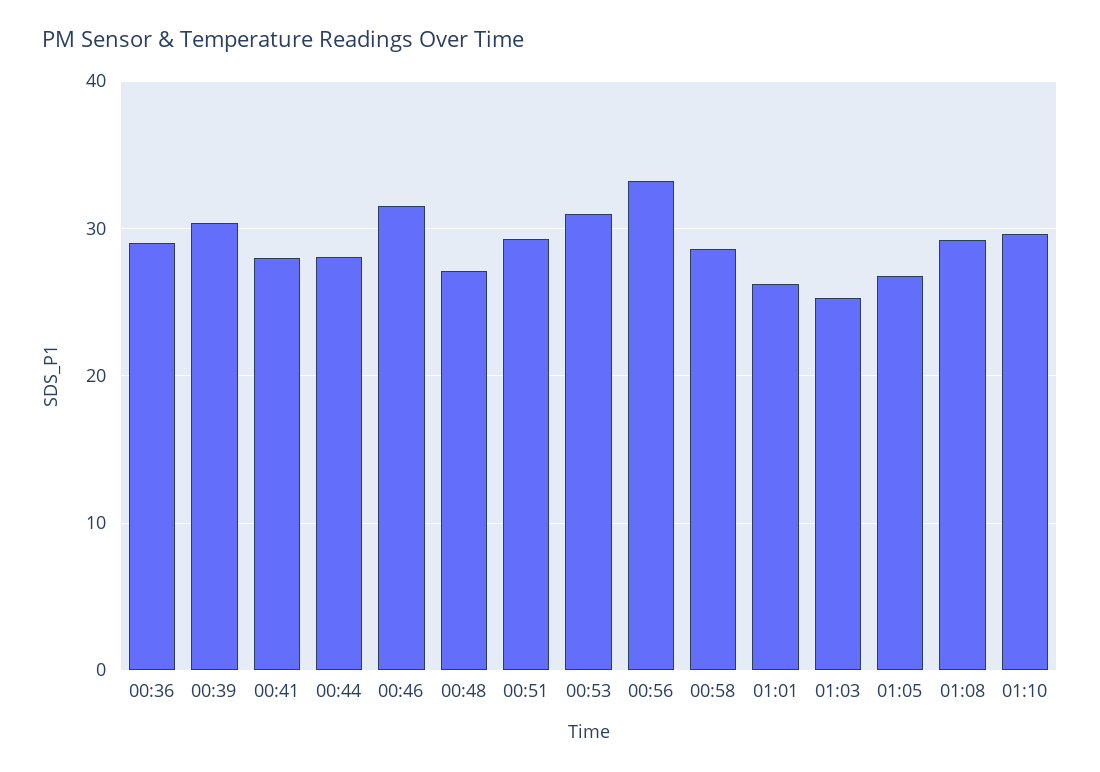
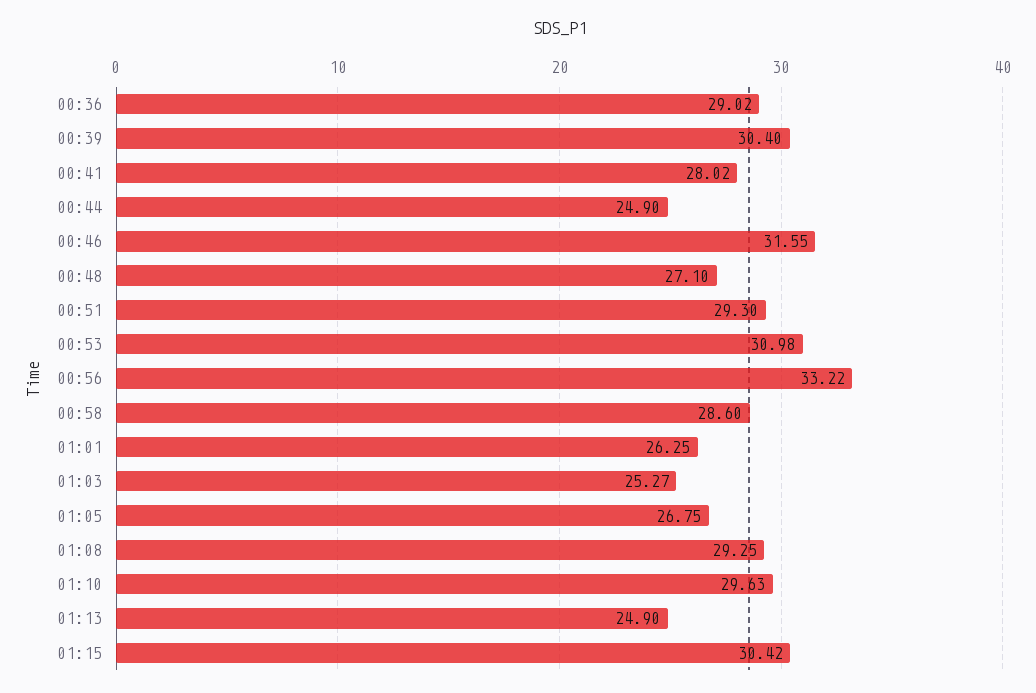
00:44: 28 -> 24.9
01:13: none -> 24.9
01:15: none -> 30.42

